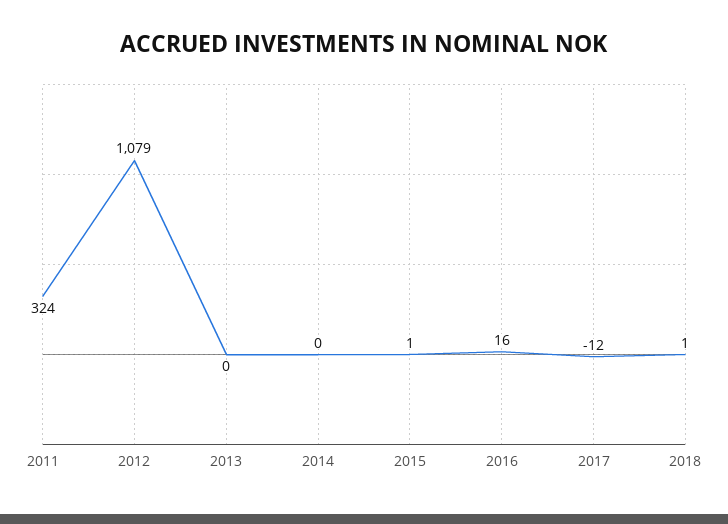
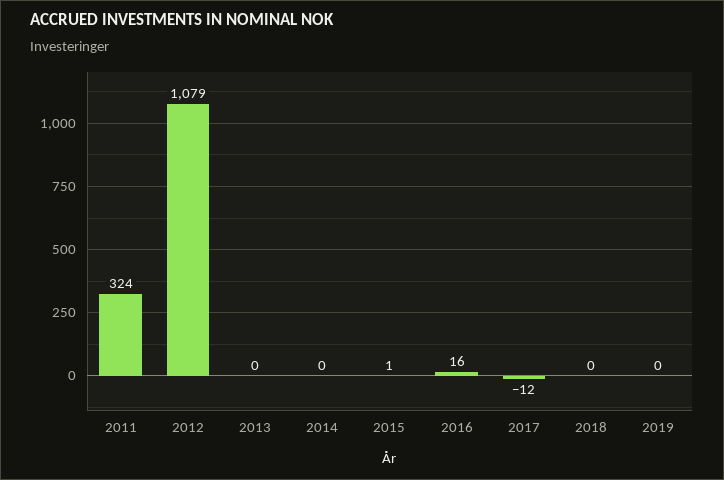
2018: 1 -> 0
2019: none -> 0

